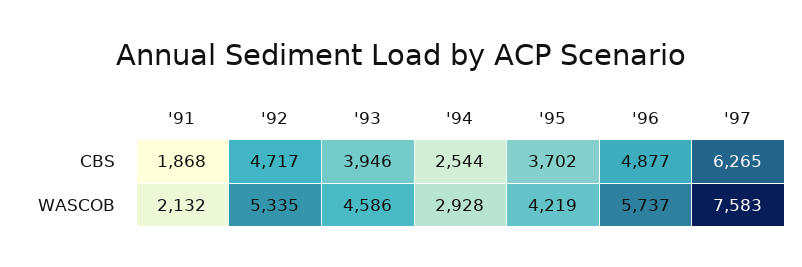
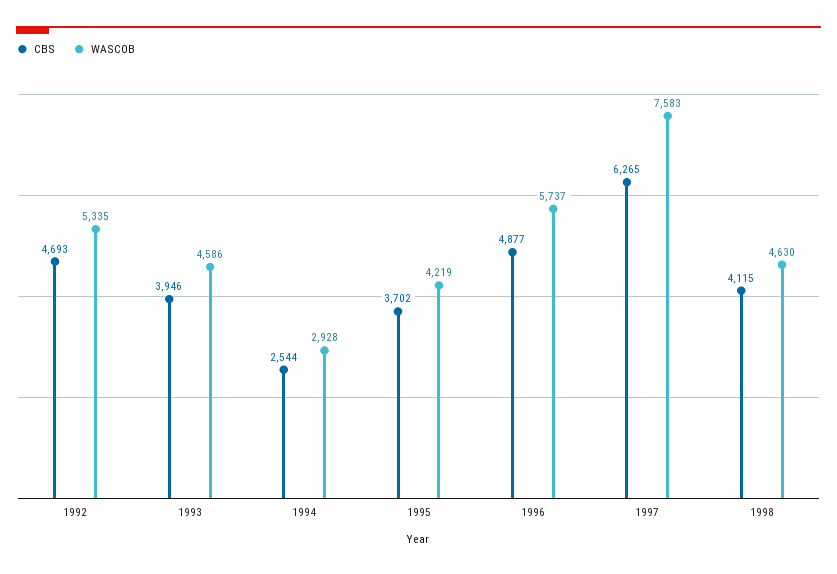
CBS, '91: 1868 -> none
CBS, '92: 4717 -> 4693
WASCOB, '91: 2132 -> none
CBS, 1998: none -> 4115
WASCOB, 1998: none -> 4630

